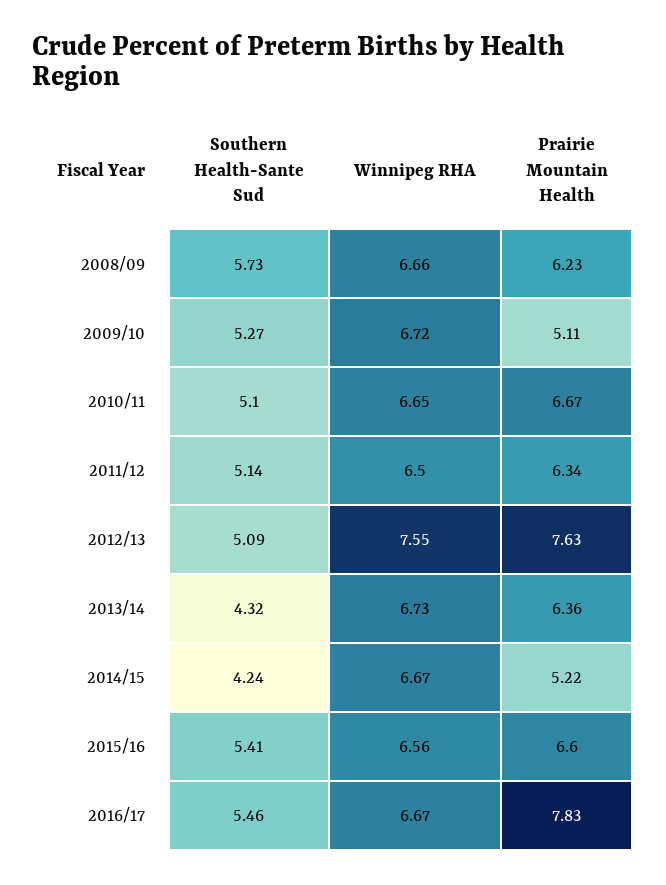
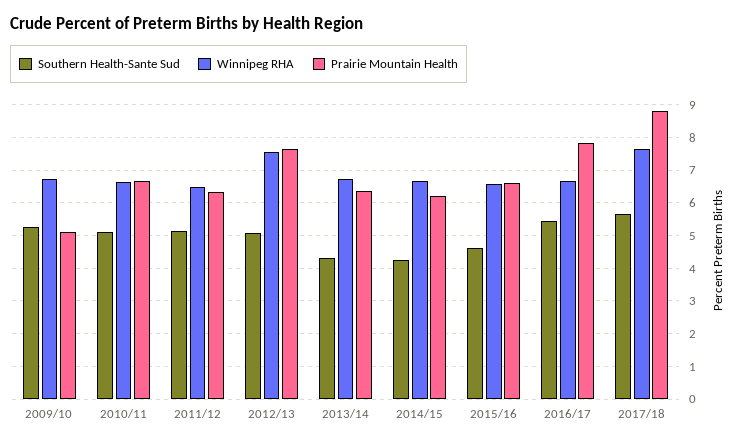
Southern Health-Sante Sud, 2008/09: 5.73 -> none
Winnipeg RHA, 2008/09: 6.66 -> none
Prairie Mountain Health, 2008/09: 6.23 -> none
Prairie Mountain Health, 2014/15: 5.22 -> 6.2
Southern Health-Sante Sud, 2015/16: 5.41 -> 4.6
Southern Health-Sante Sud, 2017/18: none -> 5.6
Winnipeg RHA, 2017/18: none -> 7.6
Prairie Mountain Health, 2017/18: none -> 8.8

